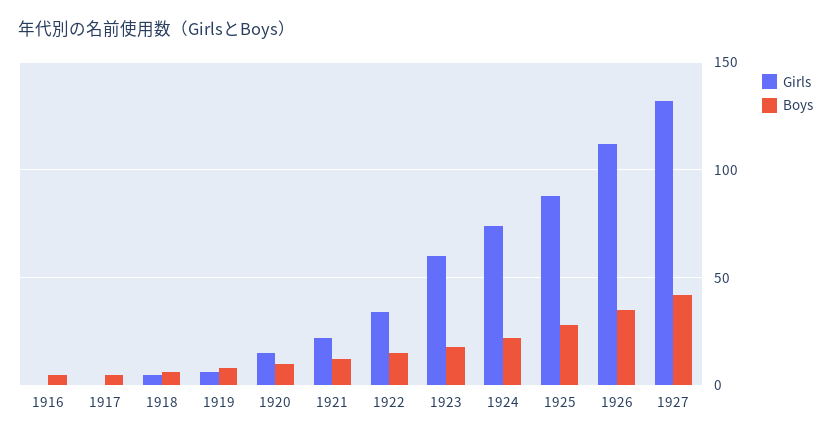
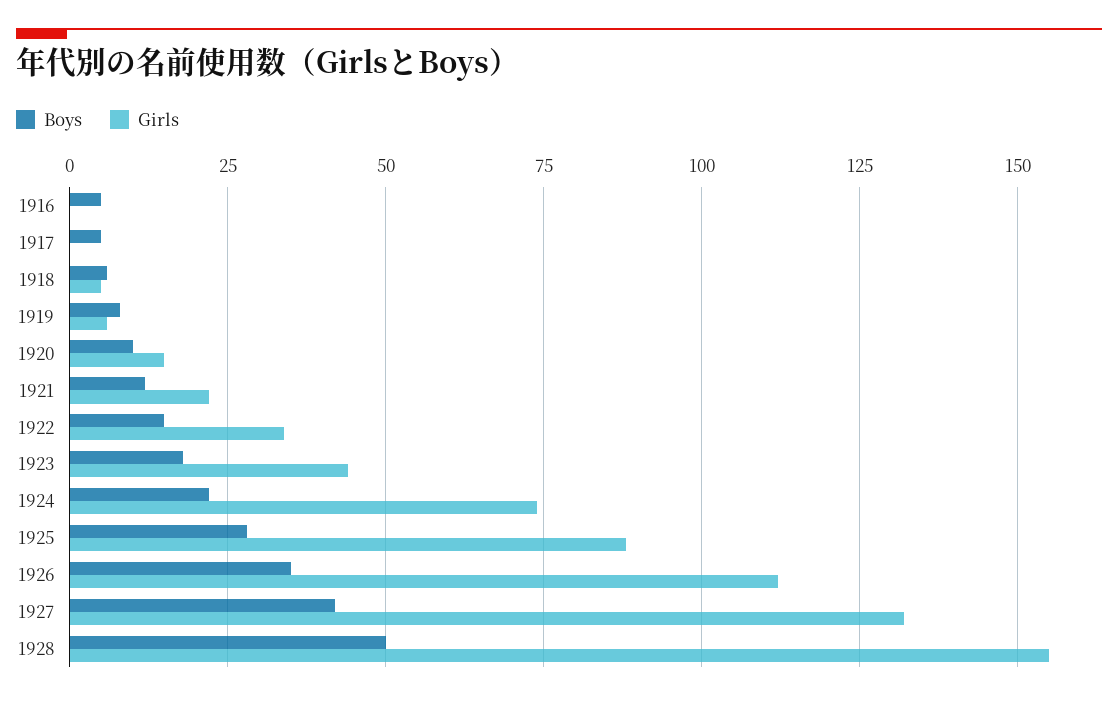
Girls, 1923: 60 -> 45
Boys, 1928: none -> 50
Girls, 1928: none -> 155

